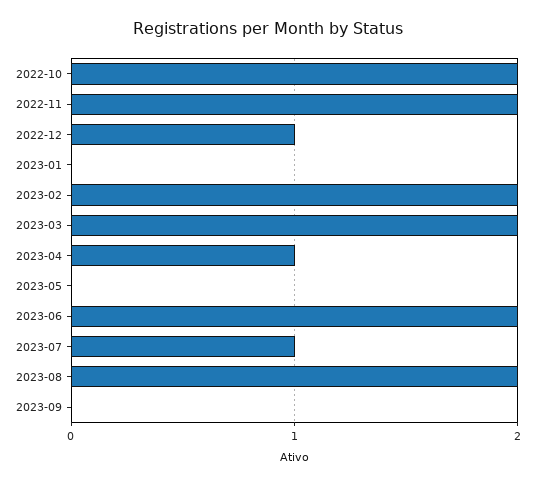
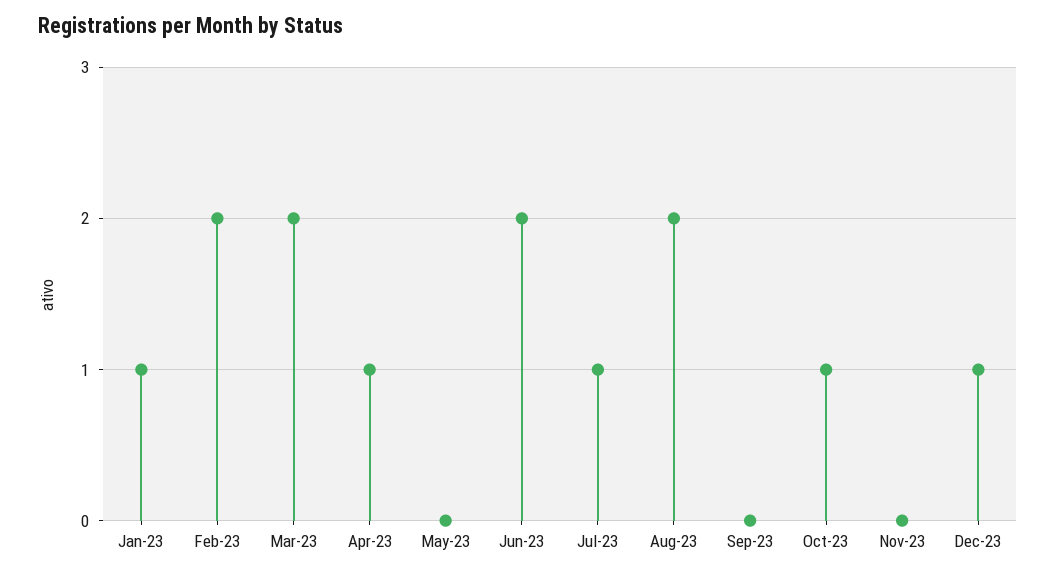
2022-10: 2 -> none
2022-11: 2 -> none
2022-12: 1 -> none
2023-01: 0 -> 1
Oct-23: none -> 1
Nov-23: none -> 0
Dec-23: none -> 1

